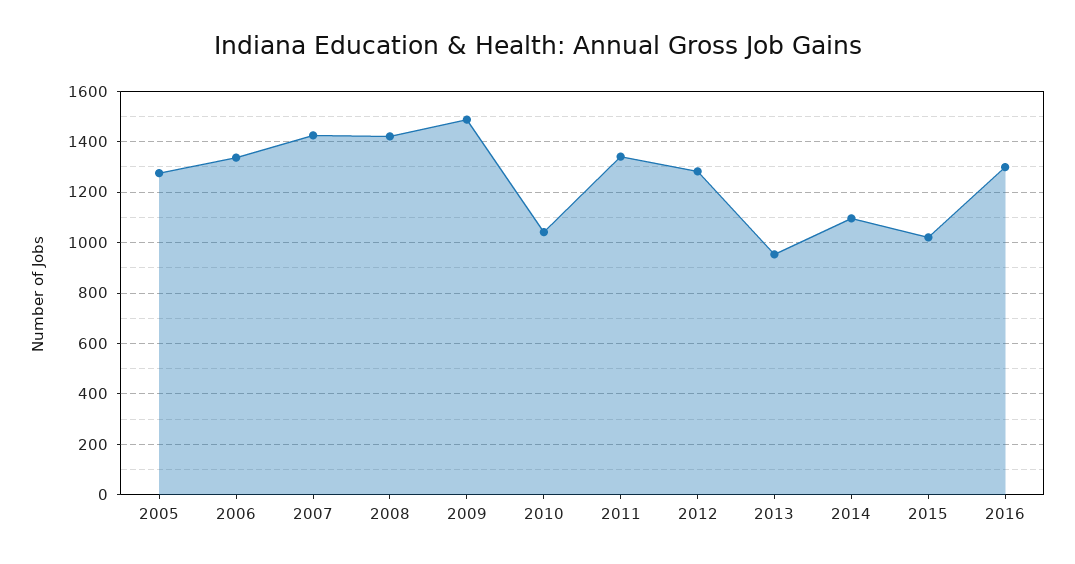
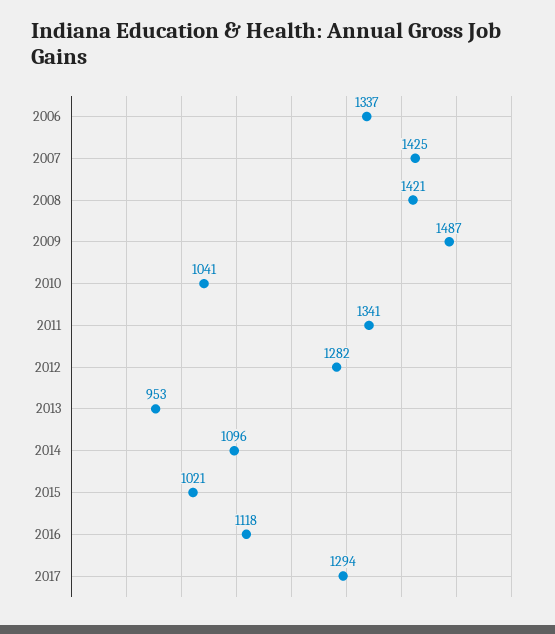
2005: 1275 -> none
2016: 1300 -> 1118
2017: none -> 1294

